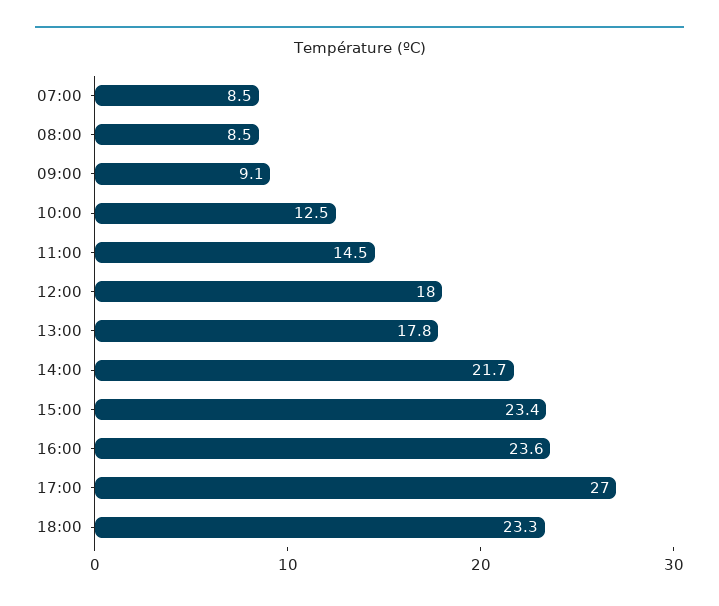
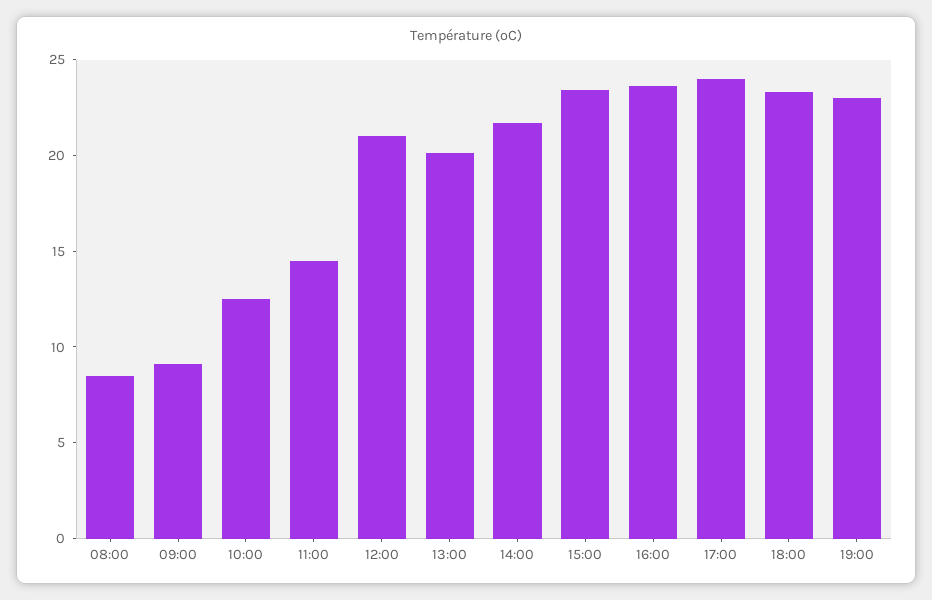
07:00: 8.5 -> none
12:00: 18 -> 21
13:00: 17.8 -> 20
17:00: 27 -> 24
19:00: none -> 23

